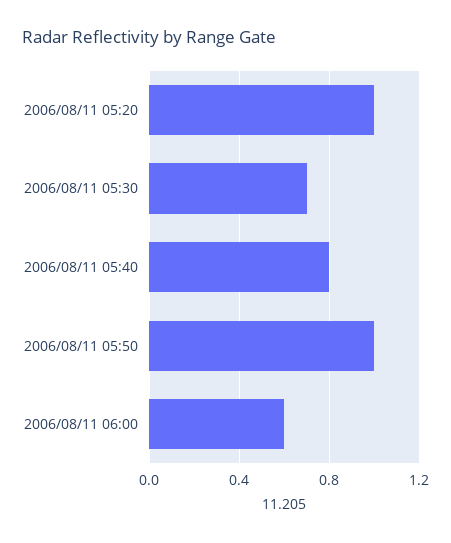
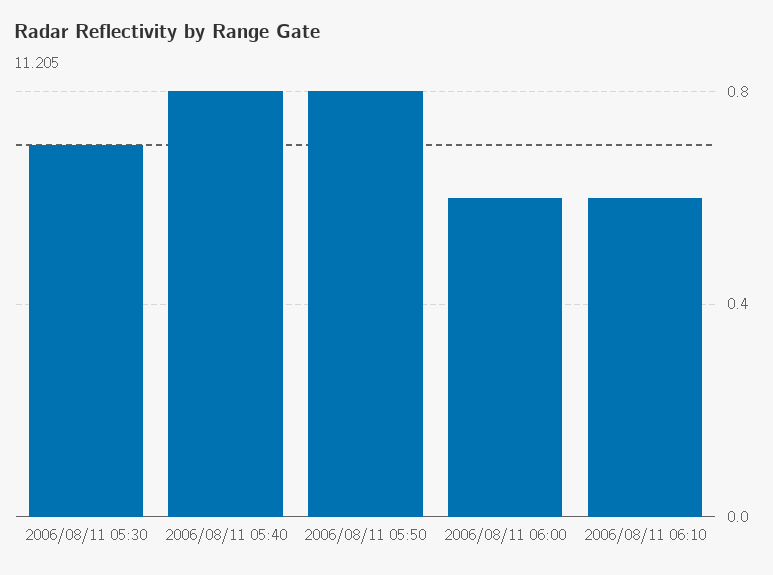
2006/08/11 05:20: 1 -> none
2006/08/11 05:50: 1 -> 0.8
2006/08/11 06:10: none -> 0.6

